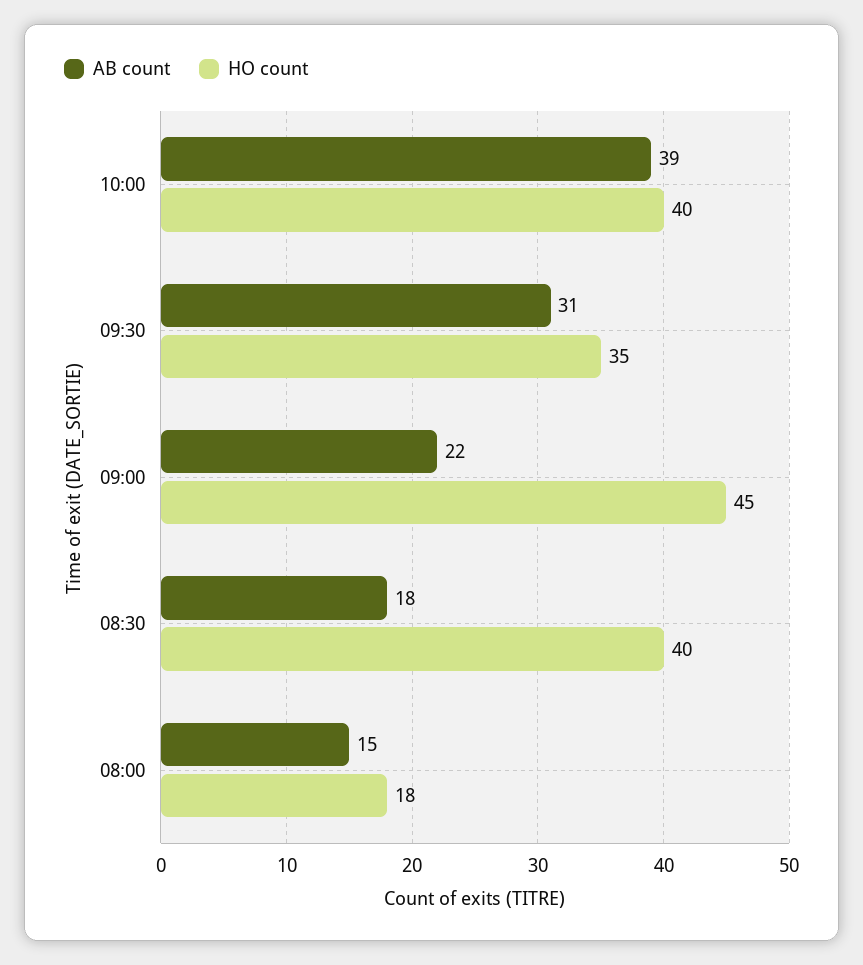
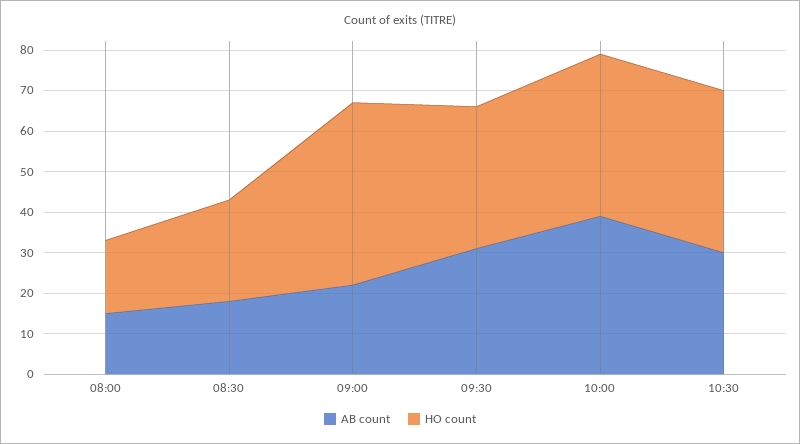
HO count, 08:30: 40 -> 25
AB count, 10:30: none -> 30
HO count, 10:30: none -> 40

